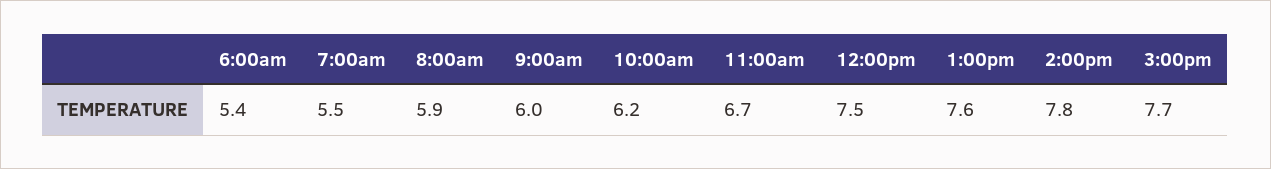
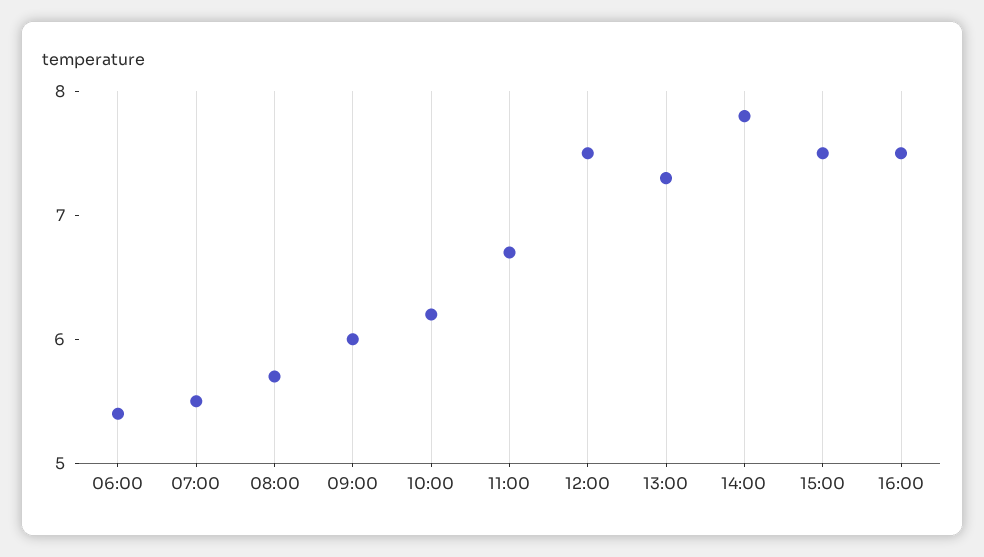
8:00am: 5.9 -> 5.7
1:00pm: 7.6 -> 7.3
3:00pm: 7.7 -> 7.5
16:00: none -> 7.5

